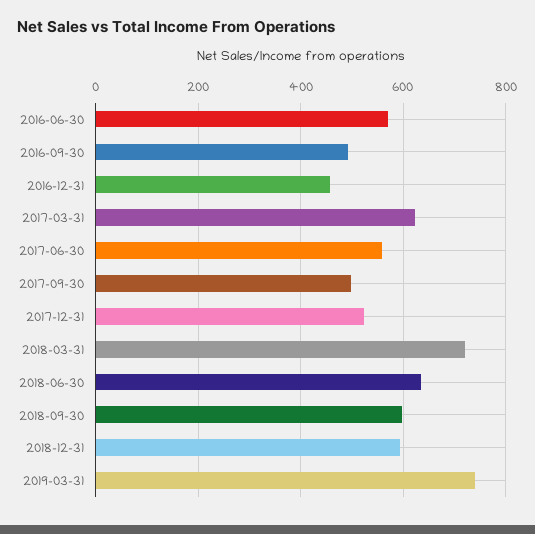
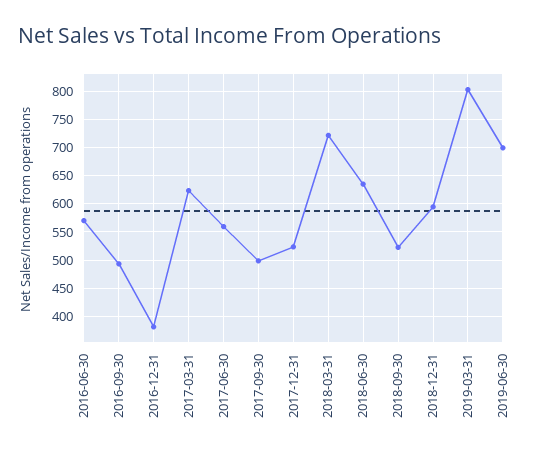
2016-12-31: 460 -> 375
2018-09-30: 600 -> 525
2019-03-31: 740 -> 800
2019-06-30: none -> 700

